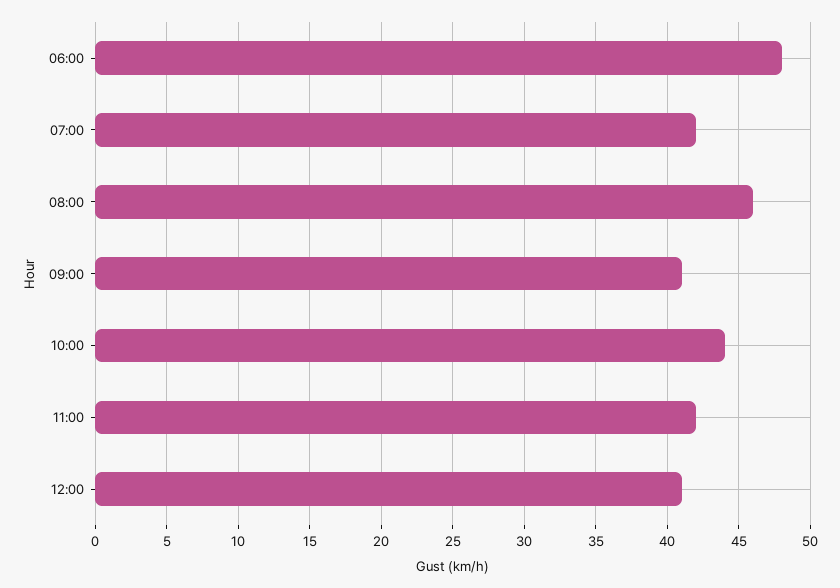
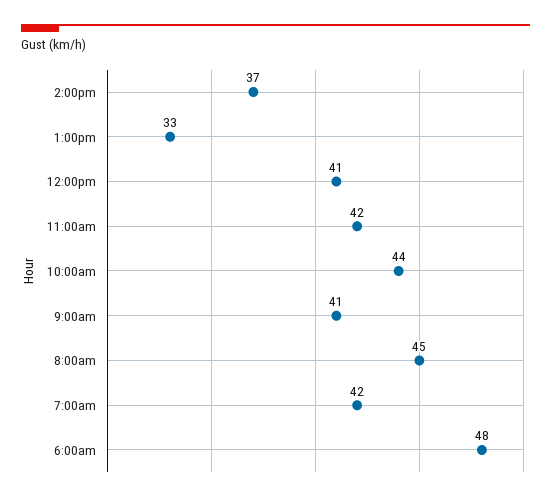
08:00: 46 -> 45
2:00pm: none -> 37
1:00pm: none -> 33

